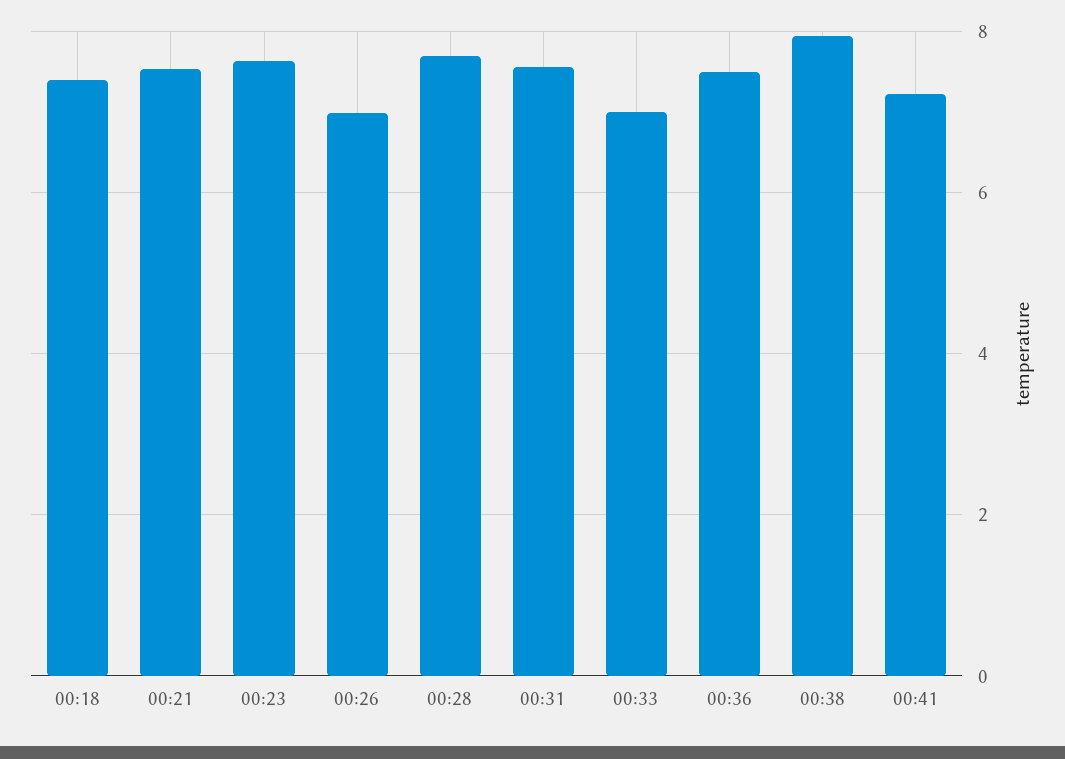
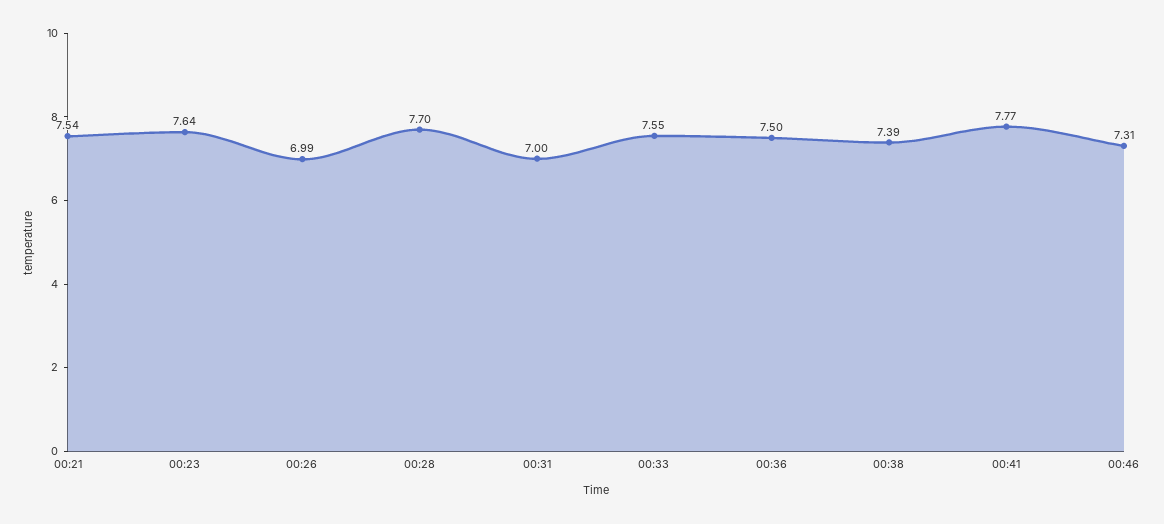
00:18: 7.4 -> none
00:31: 7.6 -> 7
00:33: 7 -> 7.55
00:38: 8 -> 7.39
00:41: 7.2 -> 7.77
00:46: none -> 7.31

